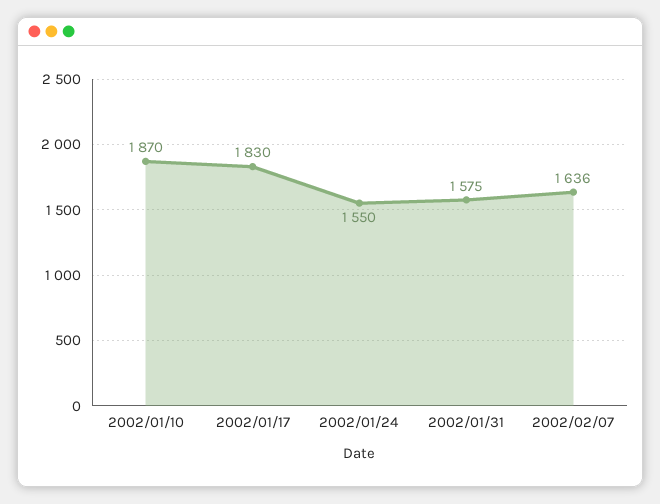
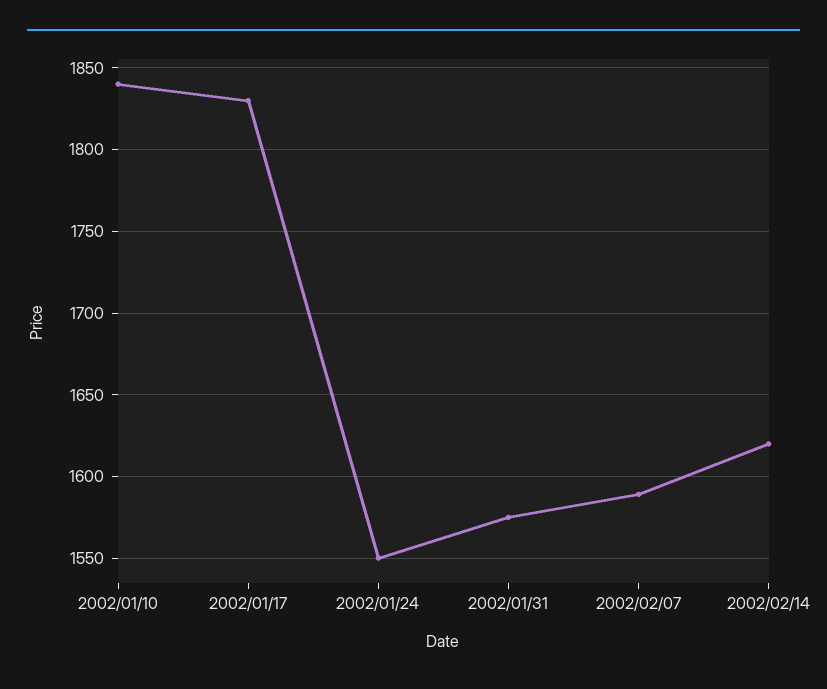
2002/01/10: 1870 -> 1840
2002/02/07: 1636 -> 1590
2002/02/14: none -> 1620

